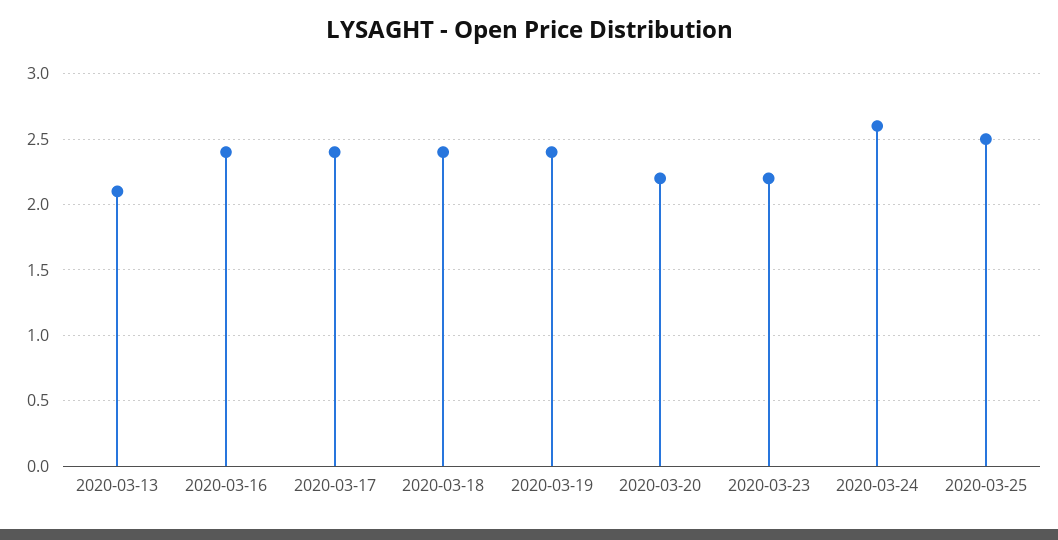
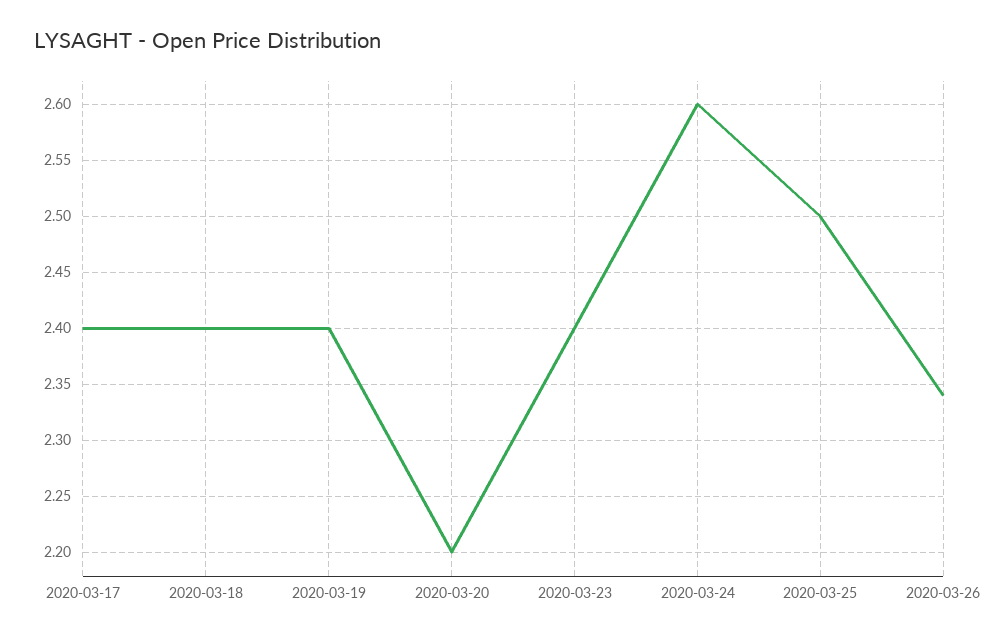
2020-03-13: 2.1 -> none
2020-03-16: 2.4 -> none
2020-03-23: 2.2 -> 2.4
2020-03-26: none -> 2.34

